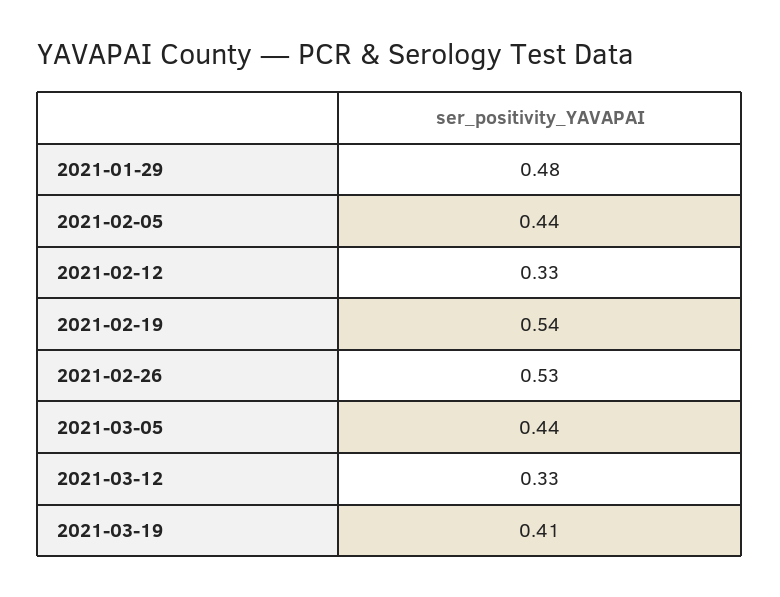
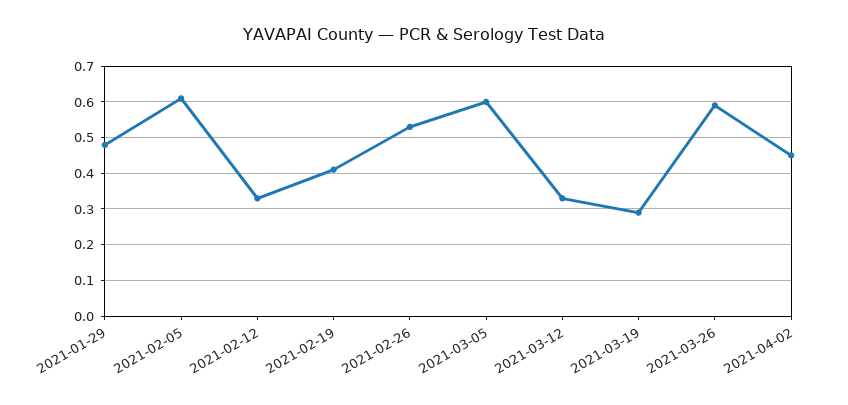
2021-02-05: 0.44 -> 0.6
2021-02-19: 0.54 -> 0.4
2021-03-05: 0.44 -> 0.6
2021-03-19: 0.41 -> 0.3
2021-03-26: none -> 0.6
2021-04-02: none -> 0.45

